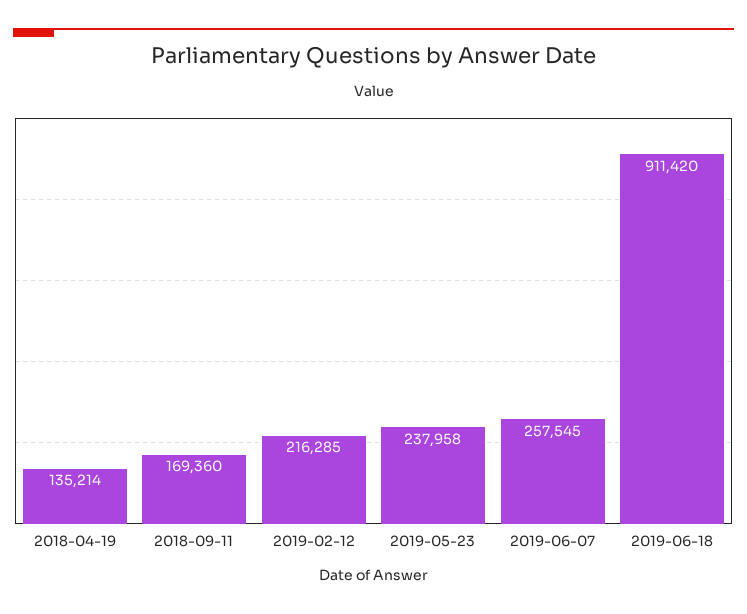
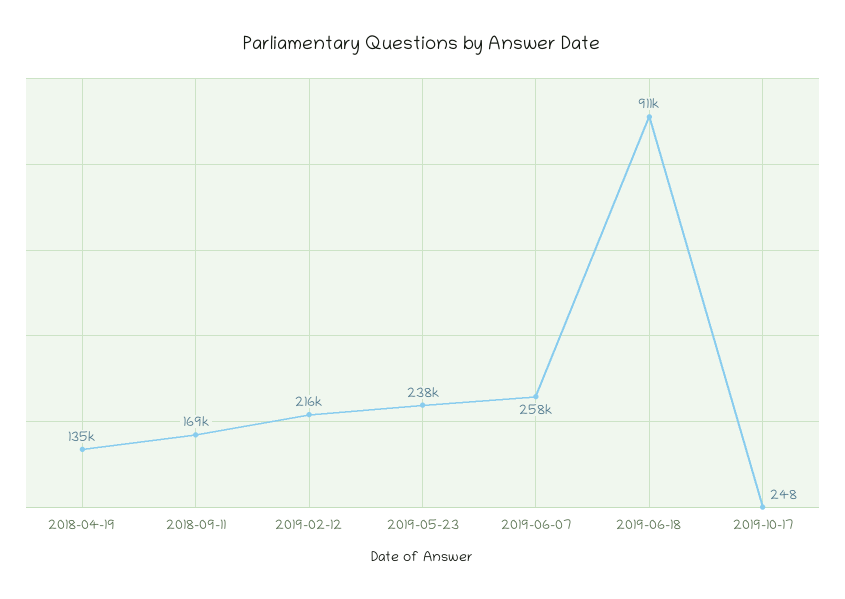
2019-10-17: none -> 248

